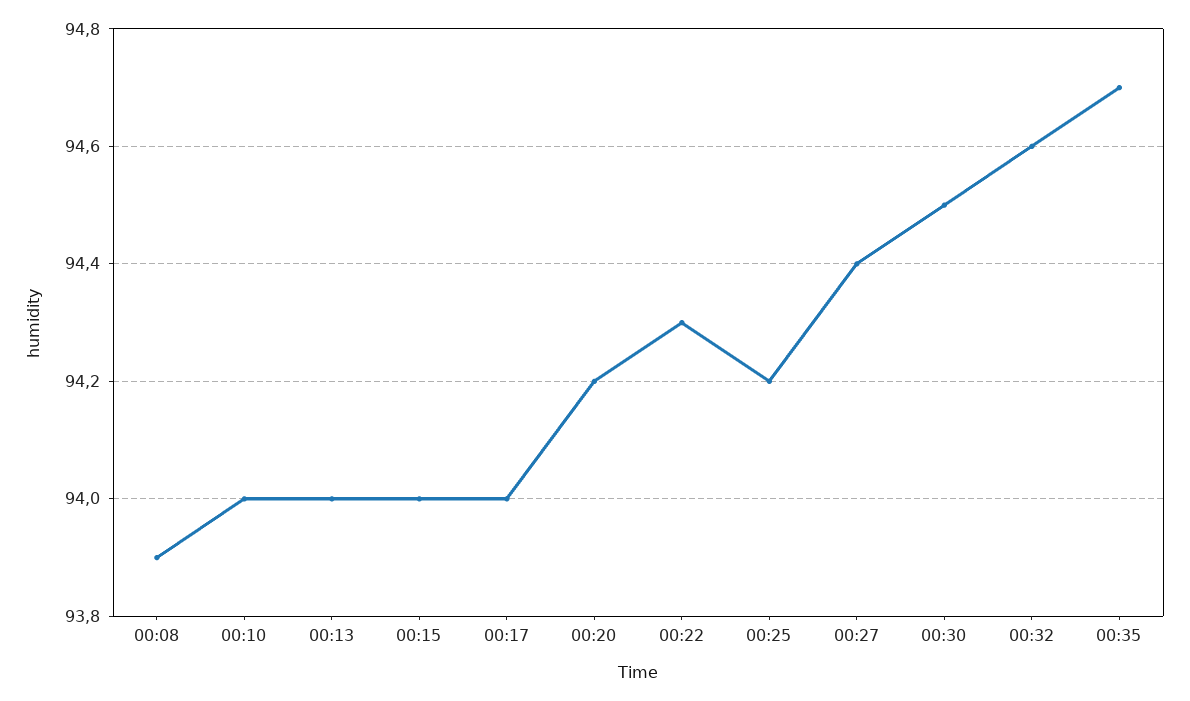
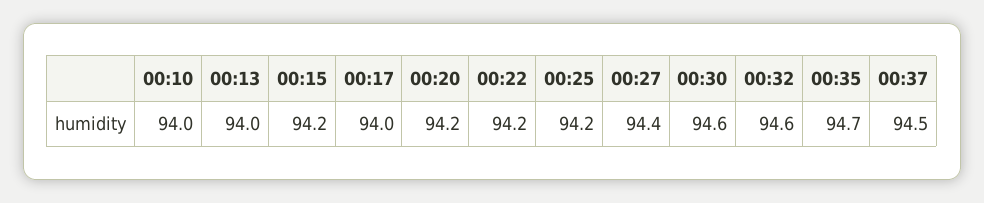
00:08: 93.9 -> none
00:15: 94 -> 94.2
00:22: 94.3 -> 94.2
00:30: 94.5 -> 94.6
00:37: none -> 94.5

